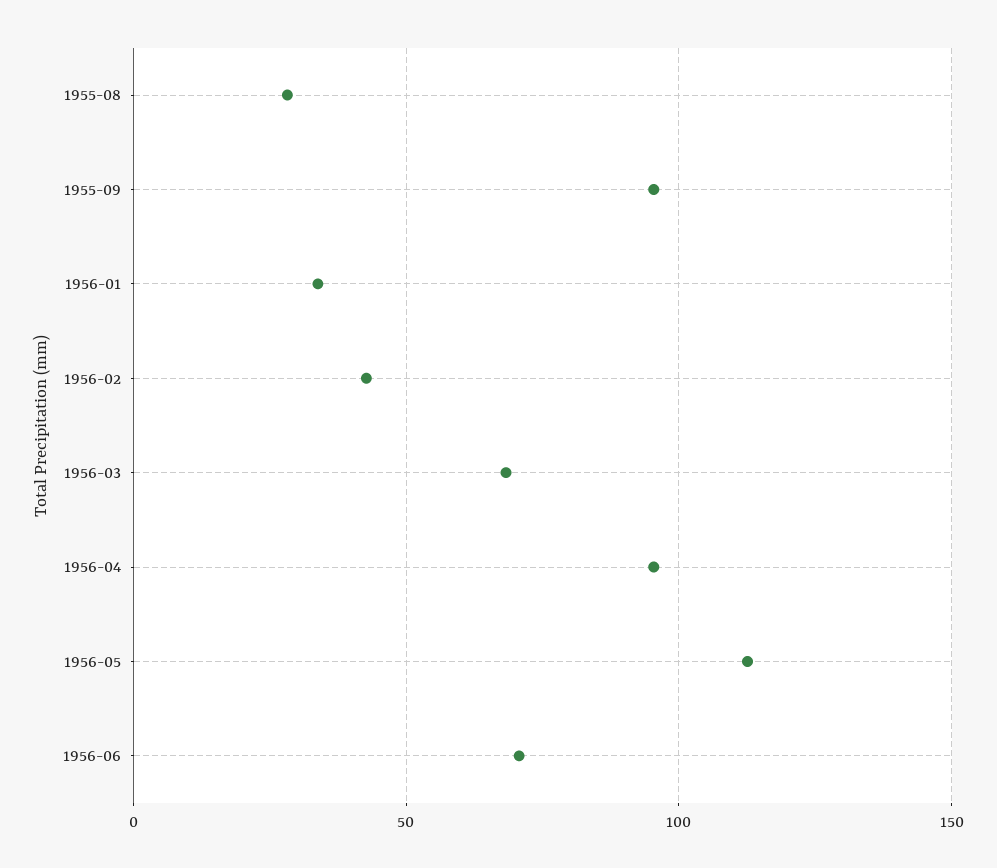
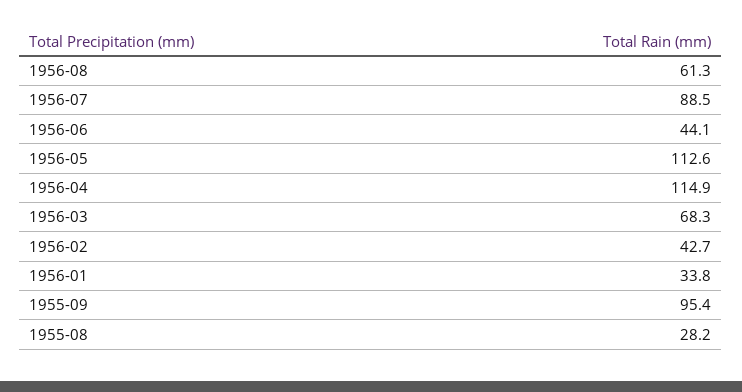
1956-04: 95 -> 114.9
1956-06: 70 -> 44.1
1956-08: none -> 61.3
1956-07: none -> 88.5

